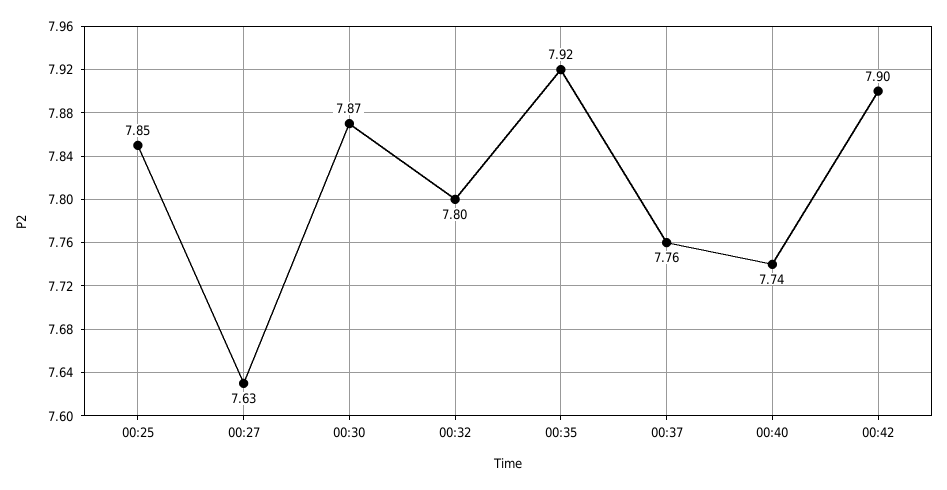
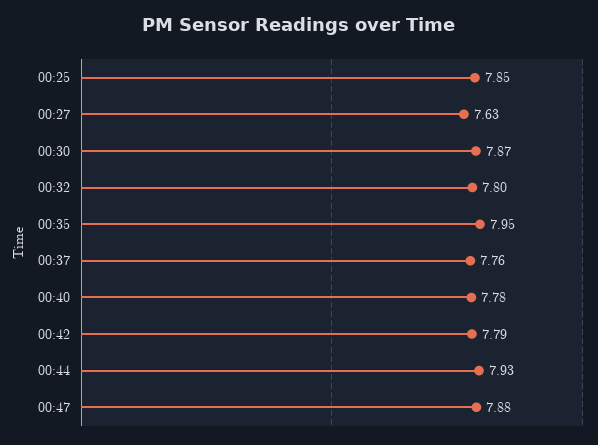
00:35: 7.92 -> 7.95
00:40: 7.74 -> 7.78
00:42: 7.9 -> 7.79
00:44: none -> 7.93
00:47: none -> 7.88

